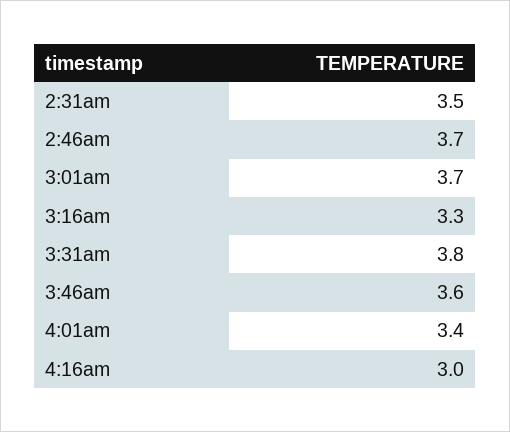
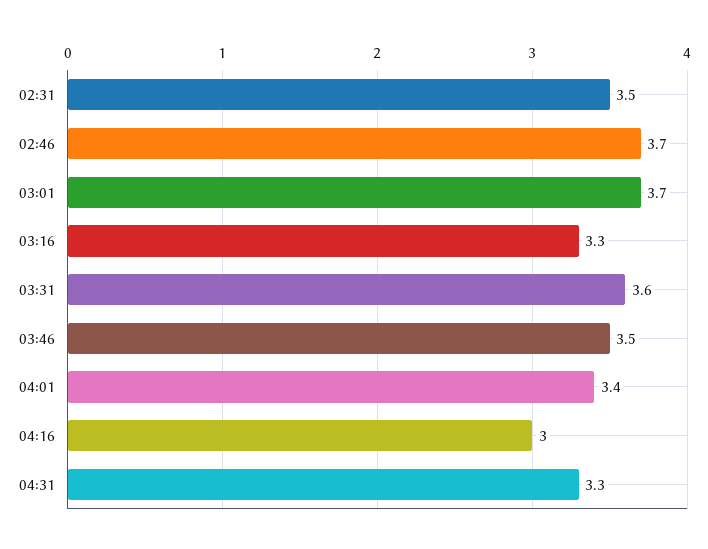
3:31am: 3.8 -> 3.6
3:46am: 3.6 -> 3.5
04:31: none -> 3.3

